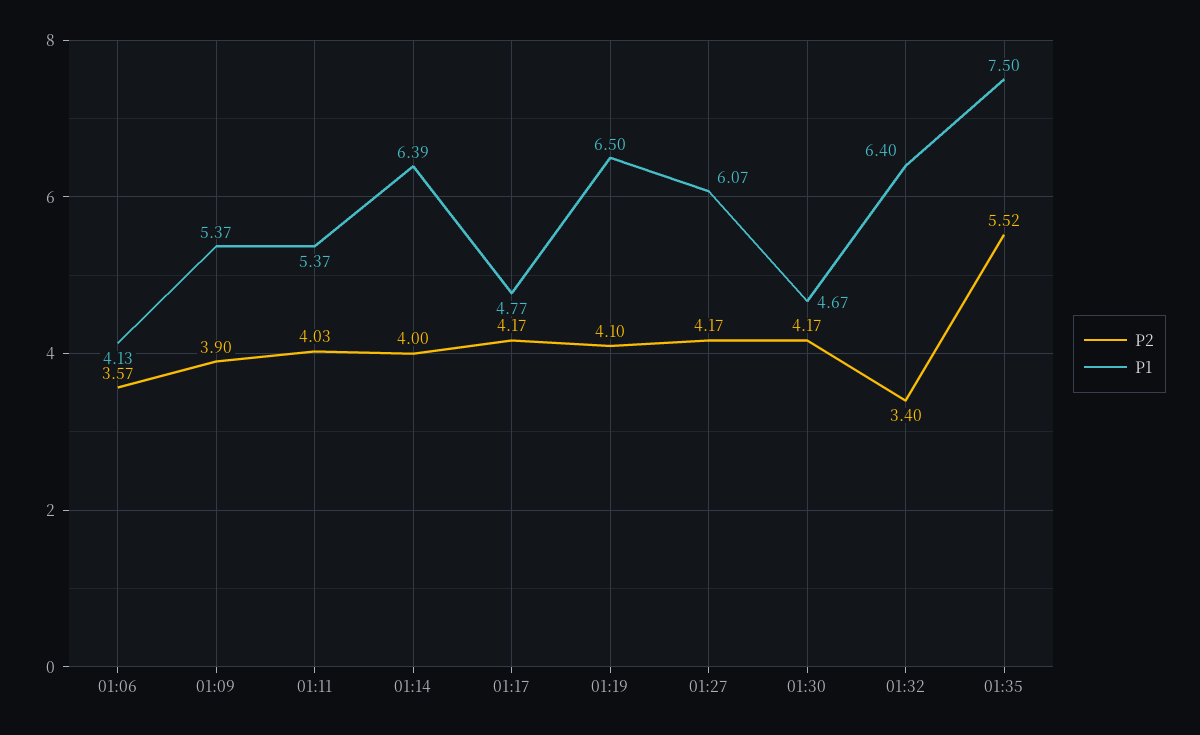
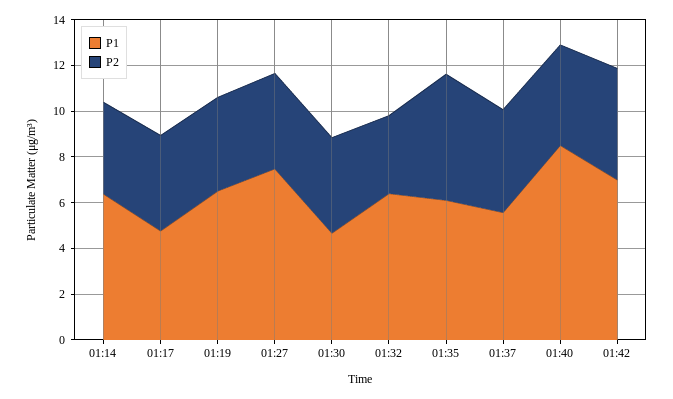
P2, 01:06: 3.57 -> none
P1, 01:06: 4.13 -> none
P2, 01:09: 3.9 -> none
P1, 01:09: 5.37 -> none
P2, 01:11: 4.03 -> none
P1, 01:11: 5.37 -> none
P1, 01:27: 6.07 -> 7.5
P1, 01:35: 7.5 -> 6
P1, 01:37: none -> 5.5
P2, 01:37: none -> 4.5
P1, 01:40: none -> 8.5
P2, 01:40: none -> 4.5
P1, 01:42: none -> 7
P2, 01:42: none -> 5

